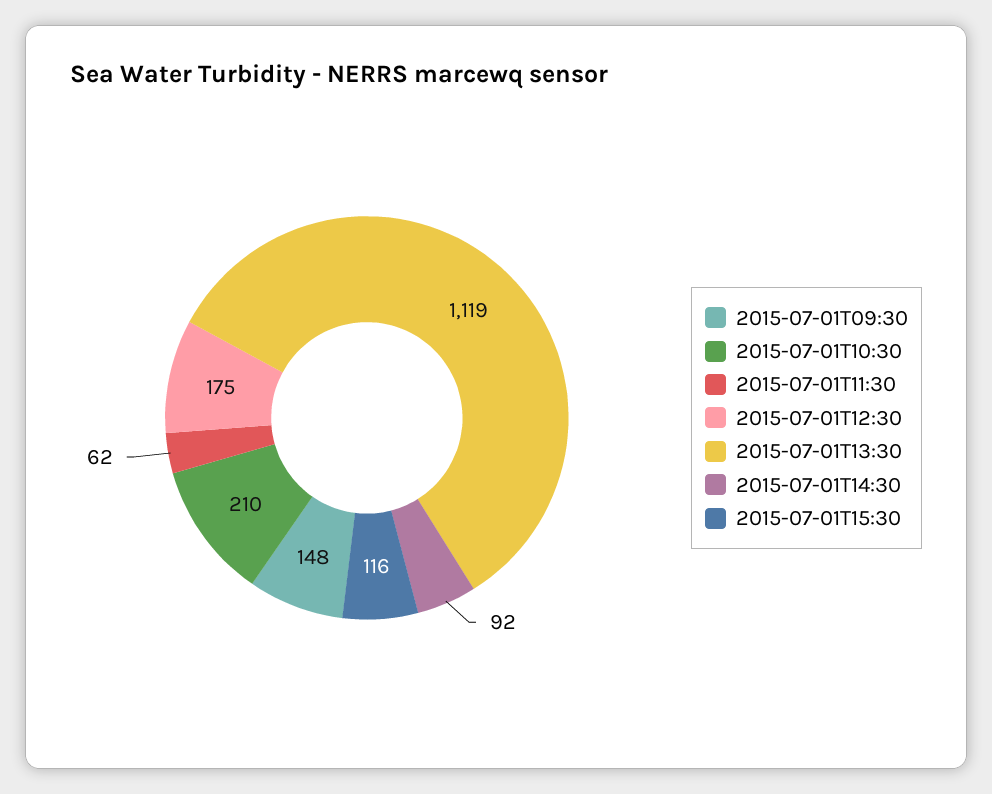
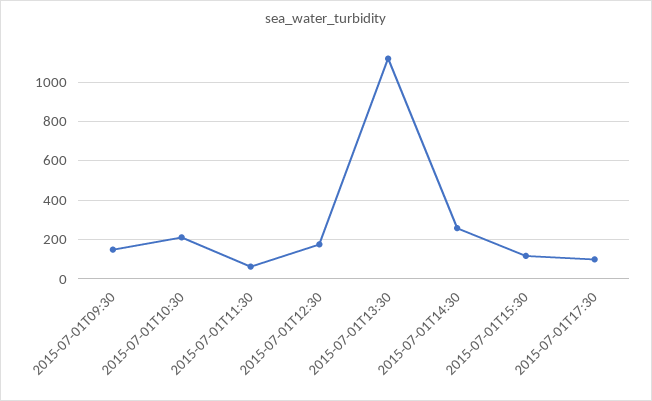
2015-07-01T14:30: 92 -> 250
2015-07-01T17:30: none -> 100

